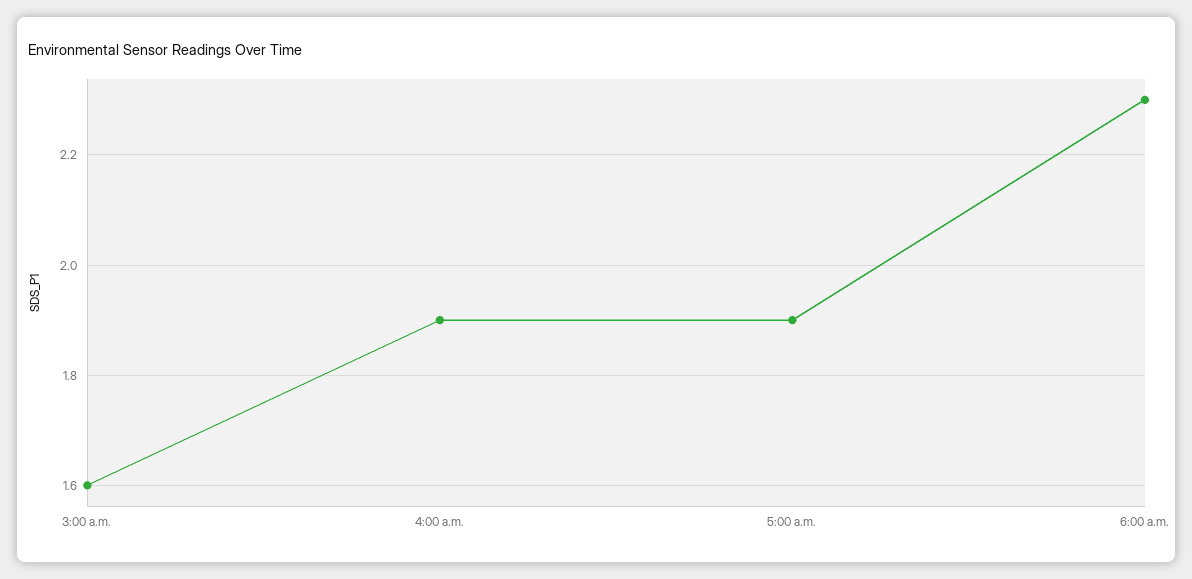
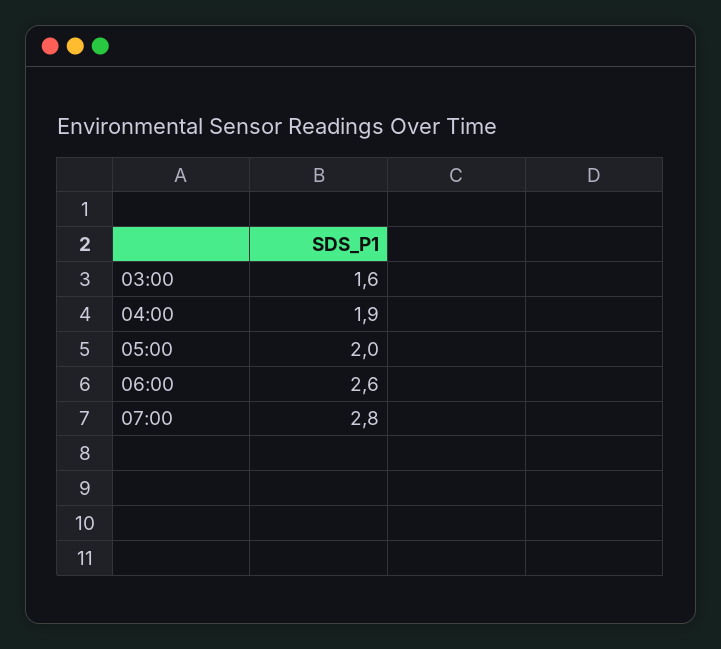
5:00 a.m.: 1.9 -> 2
6:00 a.m.: 2.3 -> 2.6
07:00: none -> 2.8

